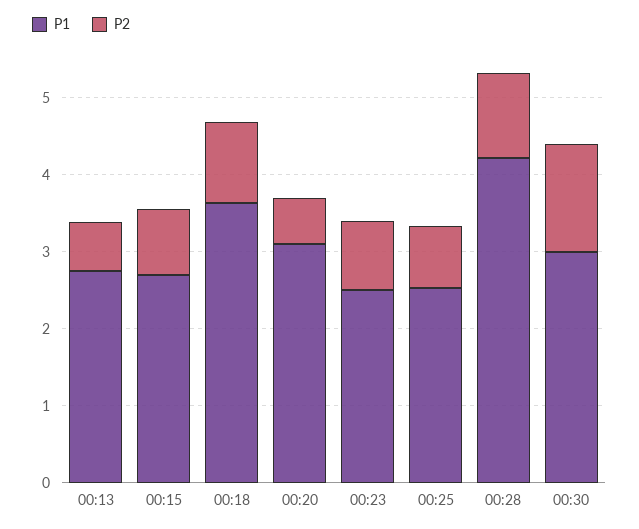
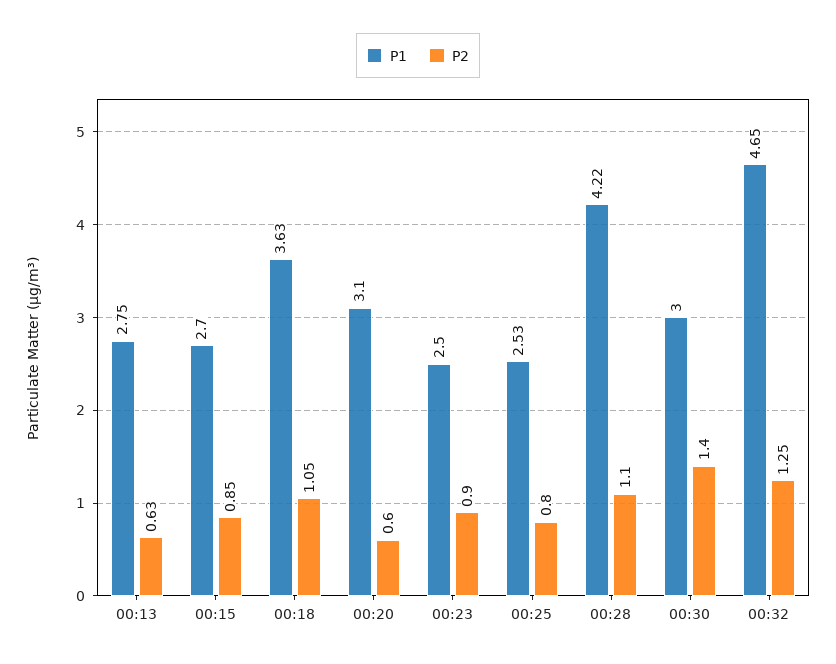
P1, 00:32: none -> 4.65
P2, 00:32: none -> 1.25

